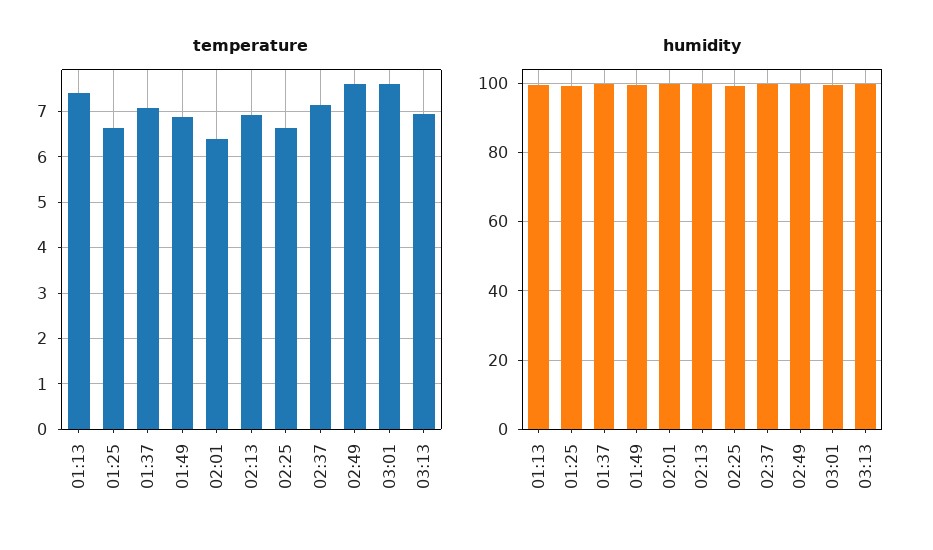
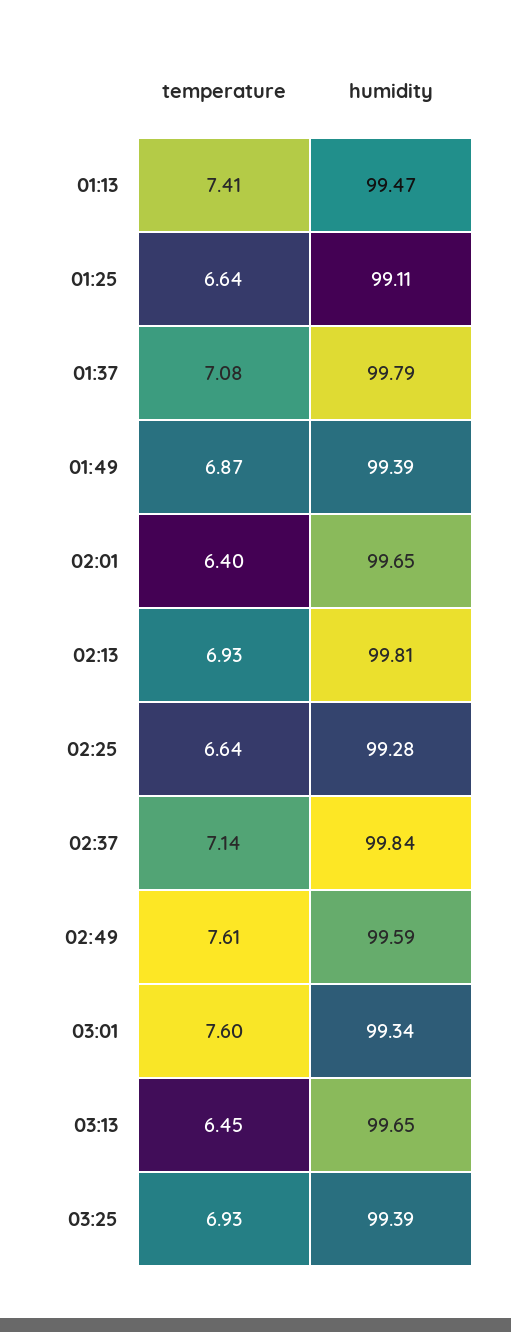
temperature, 03:13: 7 -> 6.45
temperature, 03:25: none -> 6.93
humidity, 03:25: none -> 99.39

